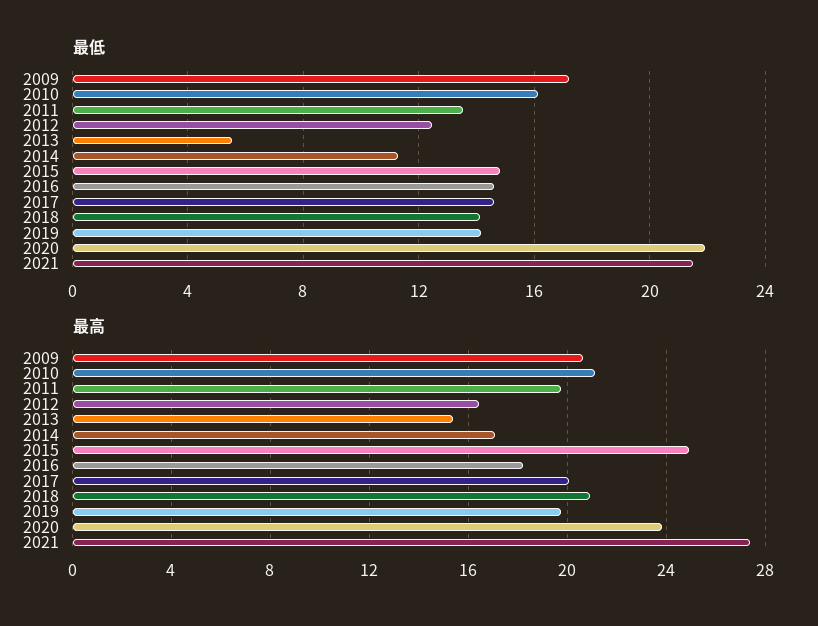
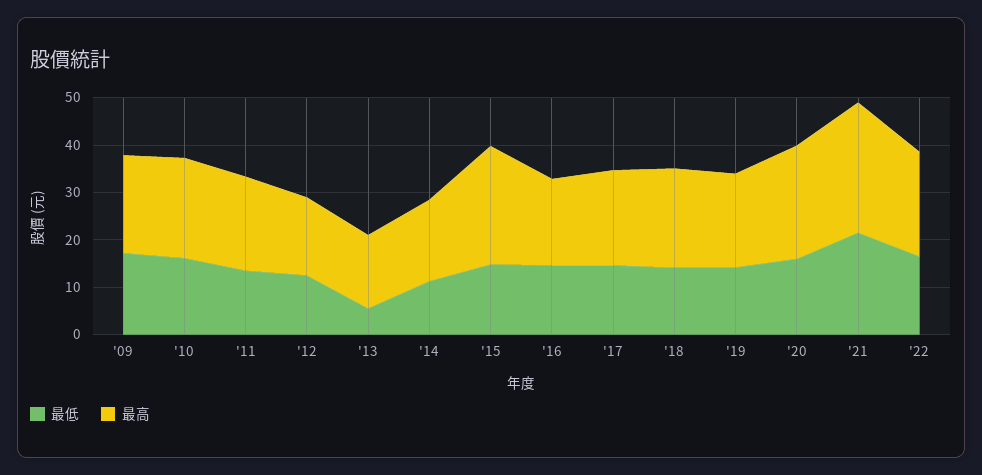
最低, 2020: 22 -> 16
最低, '22: none -> 16
最高, '22: none -> 22

